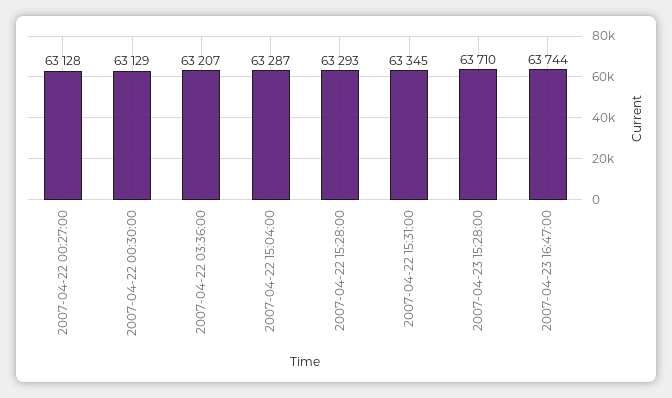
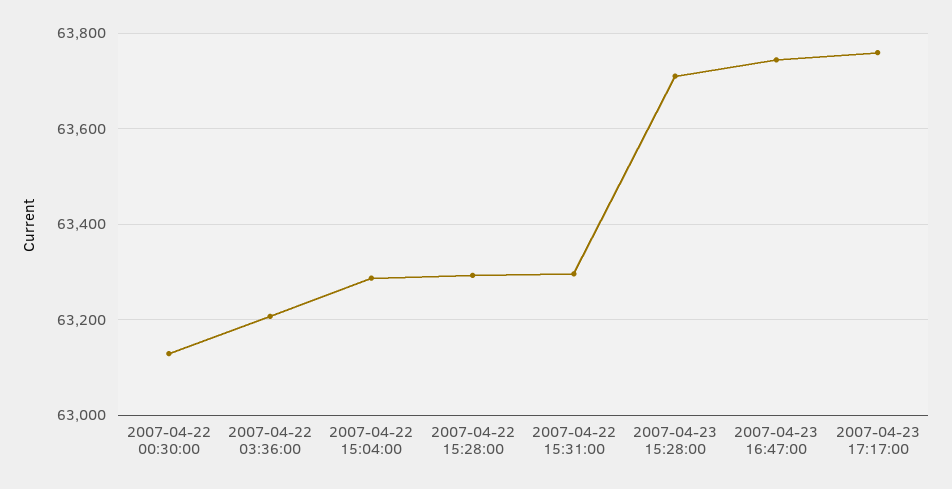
2007-04-22 00:27:00: 63128 -> none
2007-04-22 15:31:00: 63345 -> 63300
2007-04-23 17:17:00: none -> 63760

